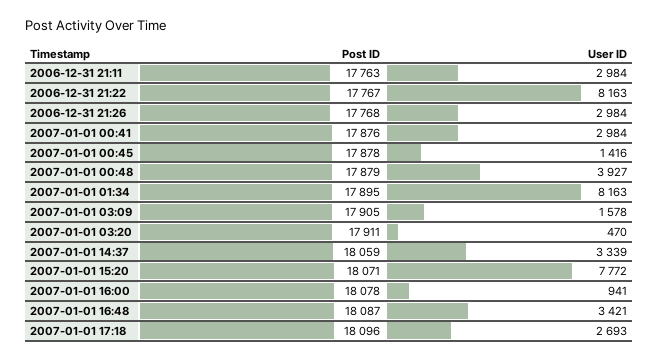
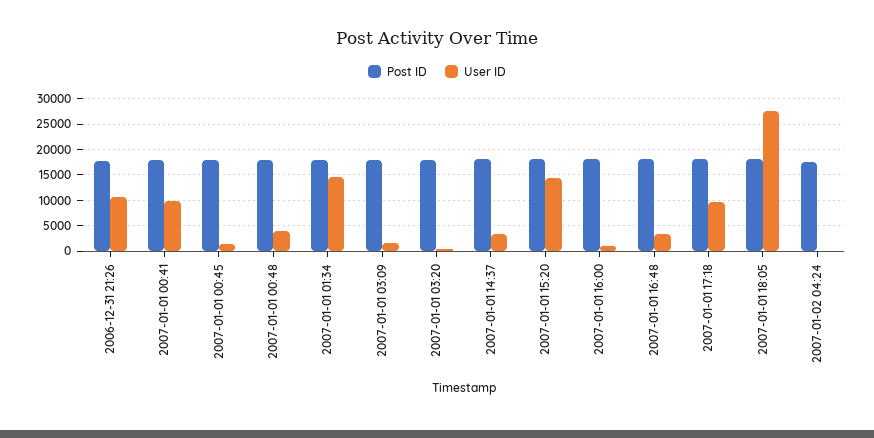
Post ID, 2006-12-31 21:11: 17763 -> none
User ID, 2006-12-31 21:11: 2984 -> none
Post ID, 2006-12-31 21:22: 17767 -> none
User ID, 2006-12-31 21:22: 8163 -> none
User ID, 2006-12-31 21:26: 2984 -> 10000
User ID, 2007-01-01 00:41: 2984 -> 10000
User ID, 2007-01-01 01:34: 8163 -> 15000
User ID, 2007-01-01 15:20: 7772 -> 15000
User ID, 2007-01-01 17:18: 2693 -> 10000
Post ID, 2007-01-01 18:05: none -> 17500
User ID, 2007-01-01 18:05: none -> 27500
Post ID, 2007-01-02 04:24: none -> 17500
User ID, 2007-01-02 04:24: none -> 0

